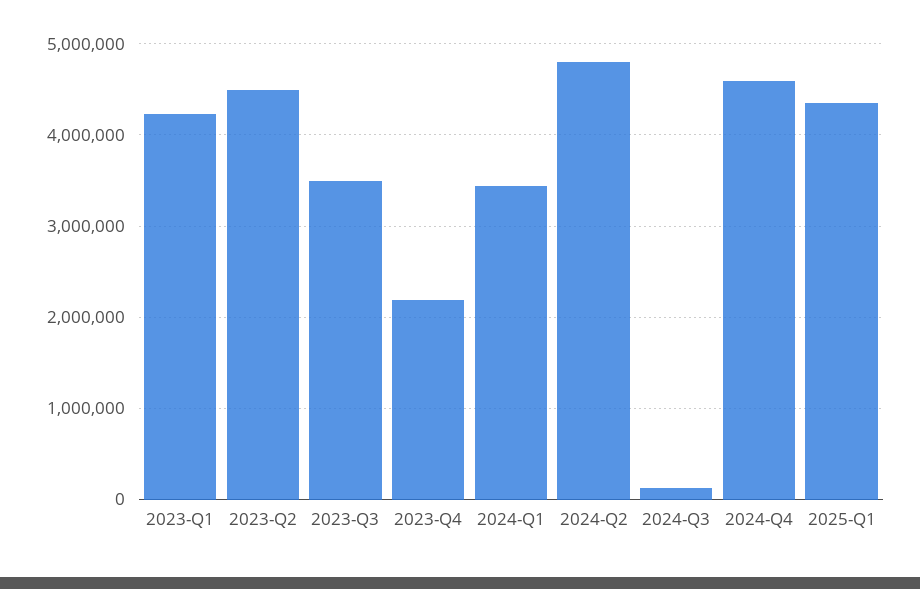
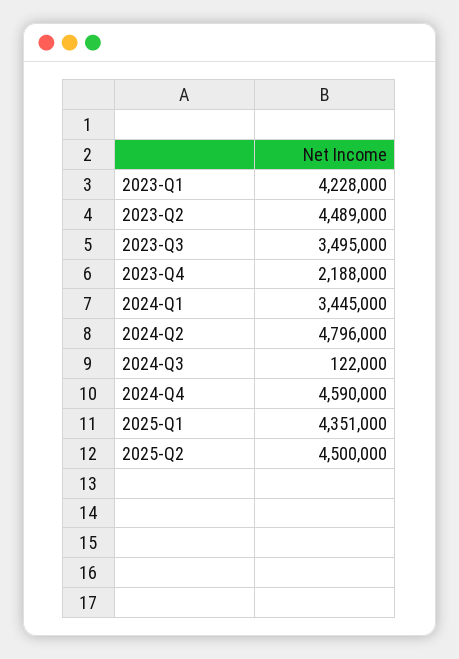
2025-Q2: none -> 4500000

